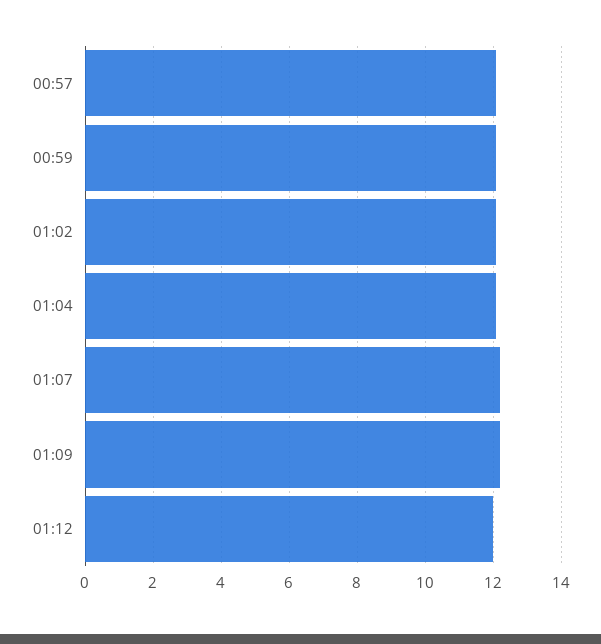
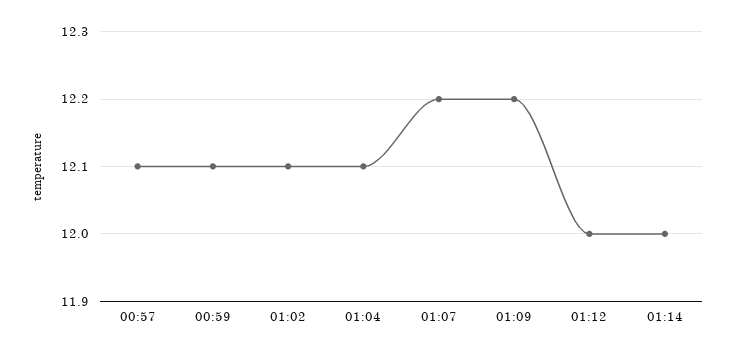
01:14: none -> 12

